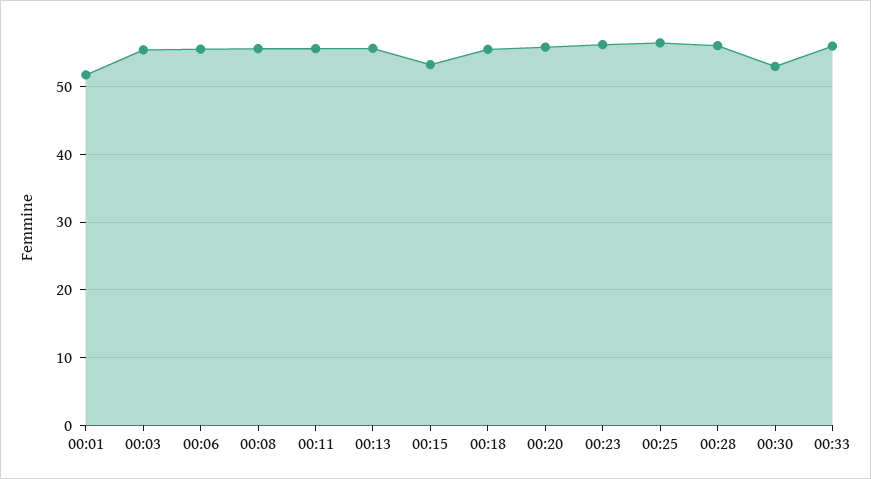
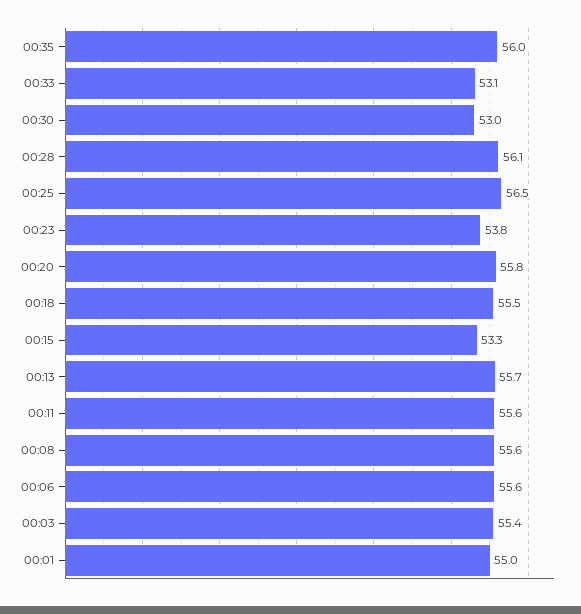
00:01: 52 -> 55
00:23: 56 -> 53.8
00:33: 56 -> 53.1
00:35: none -> 56

